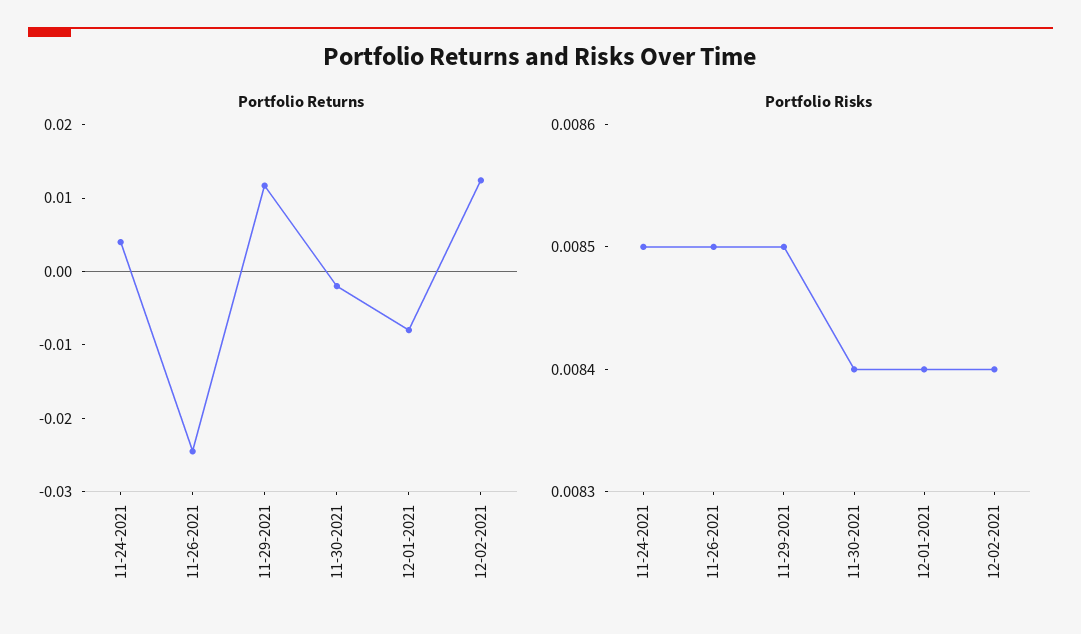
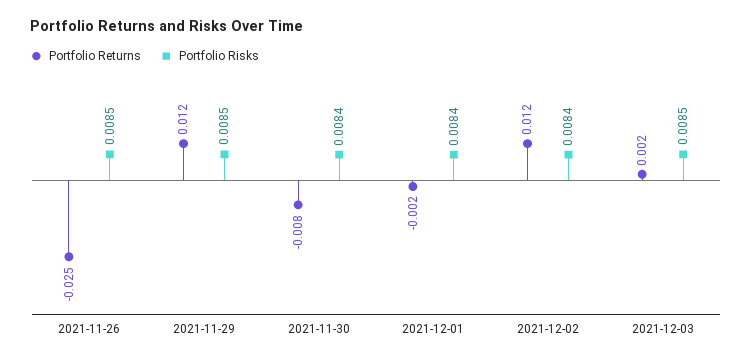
Portfolio Returns, 11-24-2021: 0.004 -> none
Portfolio Returns, 11-30-2021: -0.002 -> -0.008
Portfolio Returns, 12-01-2021: -0.008 -> -0.002
Portfolio Risks, 11-24-2021: 0.0085 -> none
Portfolio Returns, 2021-12-03: none -> 0.002
Portfolio Risks, 2021-12-03: none -> 0.0085

